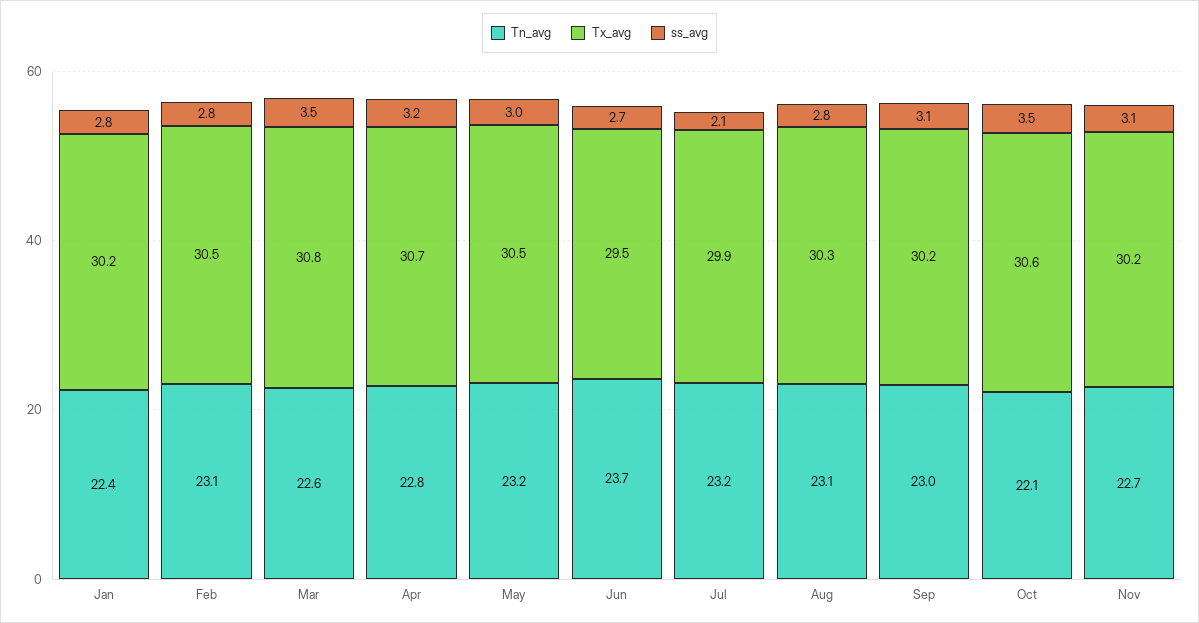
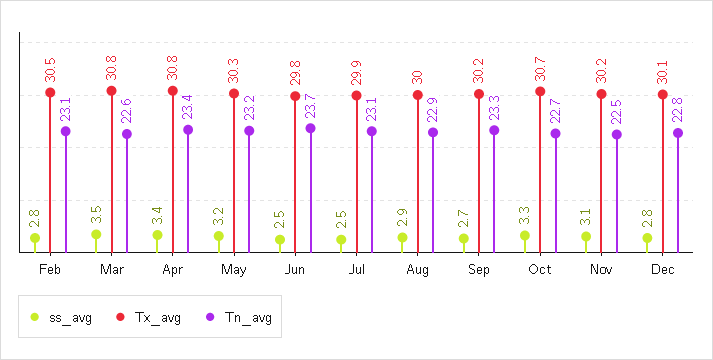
Tn_avg, Jan: 22.4 -> none
Tx_avg, Jan: 30.2 -> none
ss_avg, Jan: 2.8 -> none
Tn_avg, Apr: 22.8 -> 23.4
Tx_avg, Apr: 30.7 -> 30.8
ss_avg, Apr: 3.2 -> 3.4
Tx_avg, May: 30.5 -> 30.3
ss_avg, May: 3 -> 3.2
Tx_avg, Jun: 29.5 -> 29.8
ss_avg, Jun: 2.7 -> 2.5
Tn_avg, Jul: 23.2 -> 23.1
ss_avg, Jul: 2.1 -> 2.5
Tn_avg, Aug: 23.1 -> 22.9
Tx_avg, Aug: 30.3 -> 30
ss_avg, Aug: 2.8 -> 2.9
Tn_avg, Sep: 23 -> 23.3
ss_avg, Sep: 3.1 -> 2.7
Tn_avg, Oct: 22.1 -> 22.7
Tx_avg, Oct: 30.6 -> 30.7
ss_avg, Oct: 3.5 -> 3.3
Tn_avg, Nov: 22.7 -> 22.5
ss_avg, Dec: none -> 2.8
Tx_avg, Dec: none -> 30.1
Tn_avg, Dec: none -> 22.8

